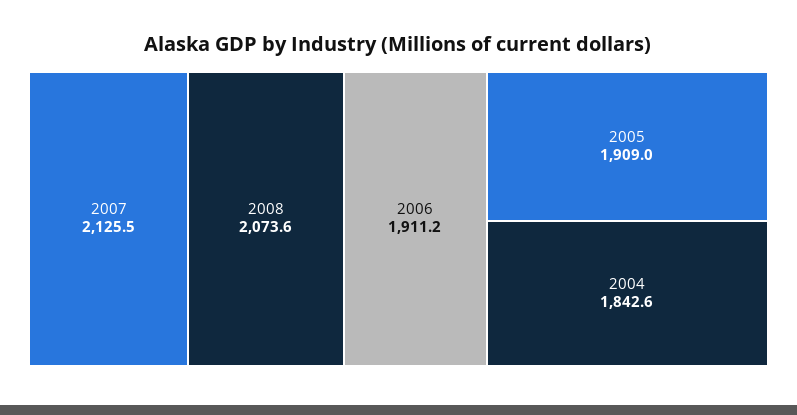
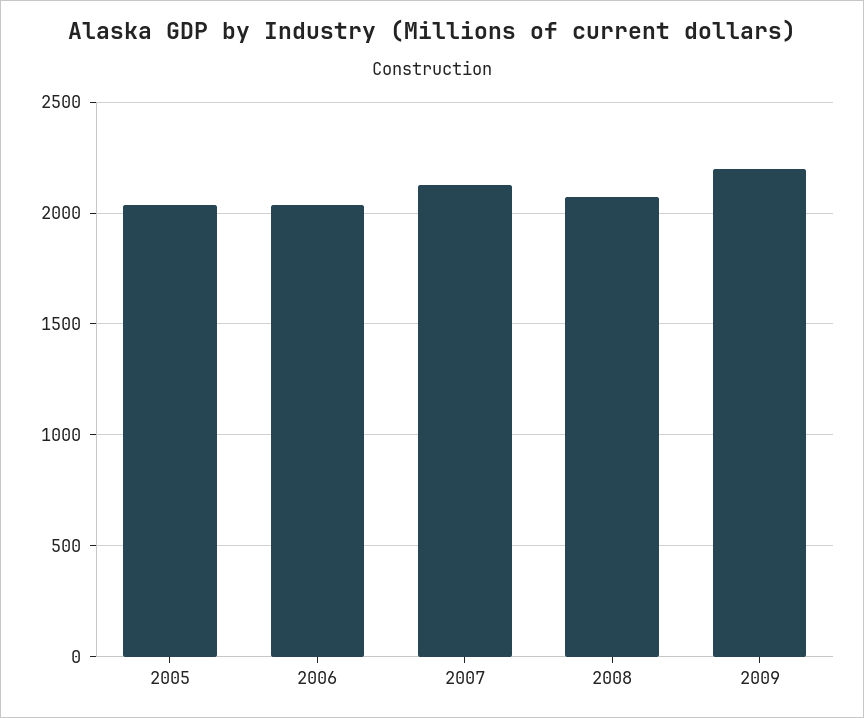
2006: 1911.2 -> 2050
2005: 1909 -> 2050
2004: 1842.6 -> none
2009: none -> 2200

